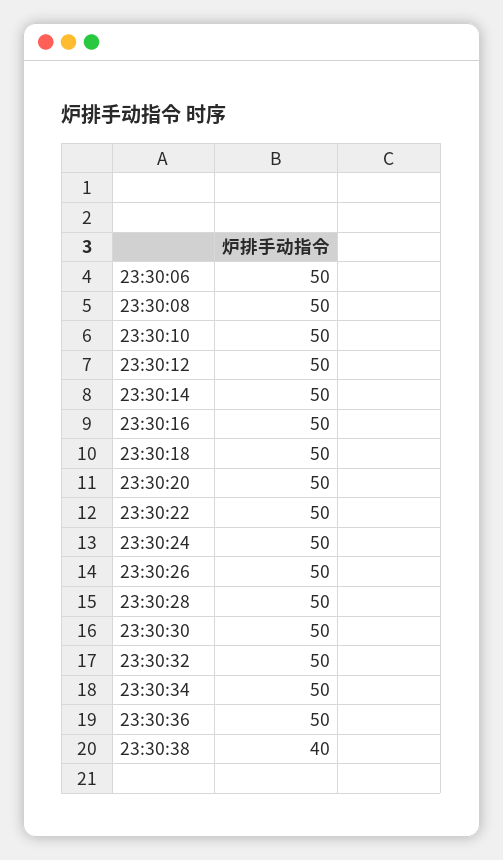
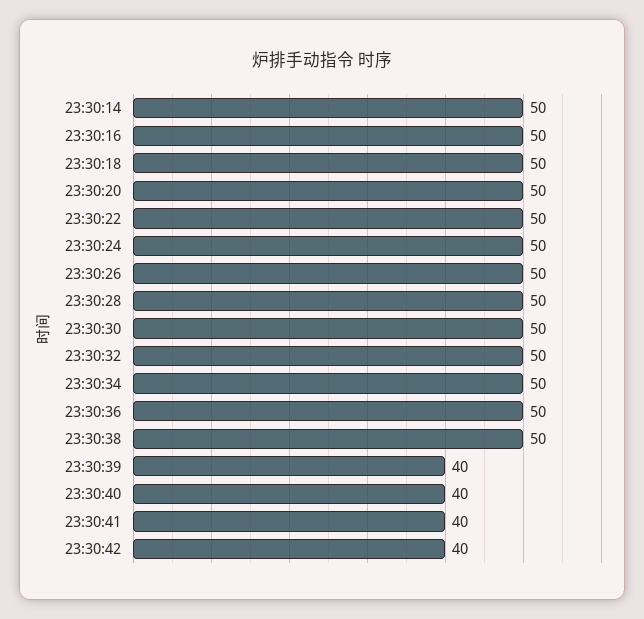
23:30:06: 50 -> none
23:30:08: 50 -> none
23:30:10: 50 -> none
23:30:12: 50 -> none
23:30:38: 40 -> 50
23:30:39: none -> 40
23:30:40: none -> 40
23:30:41: none -> 40
23:30:42: none -> 40

